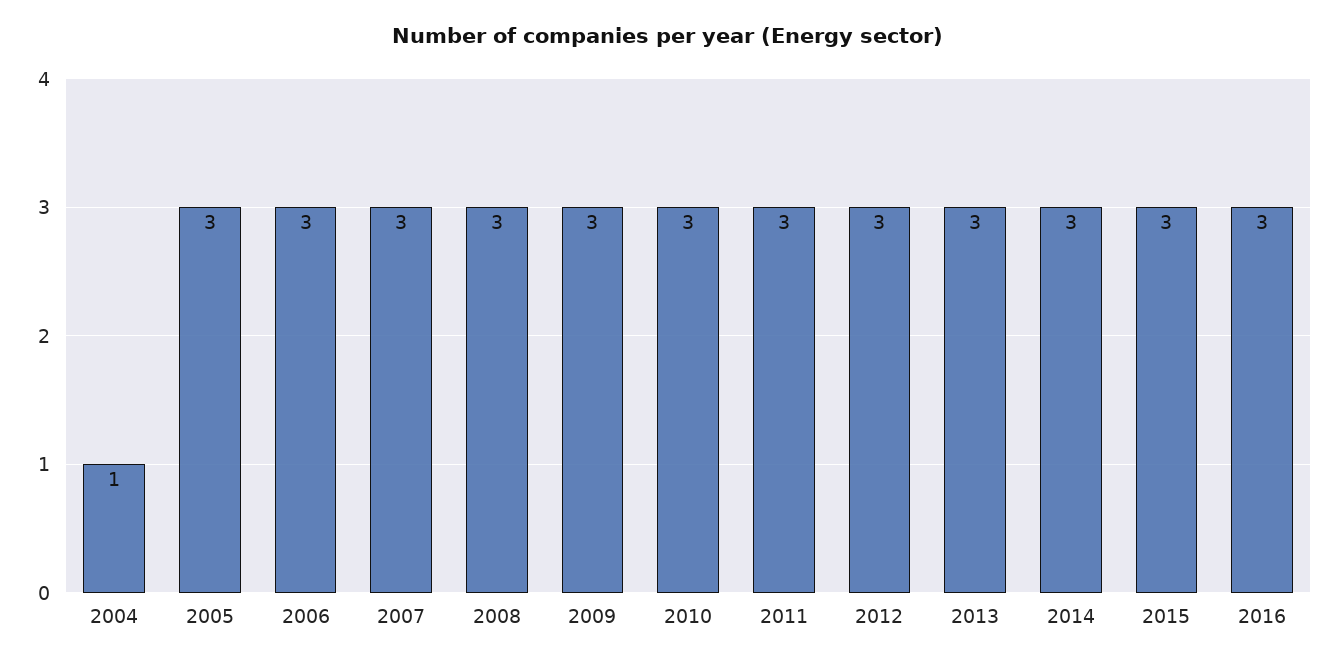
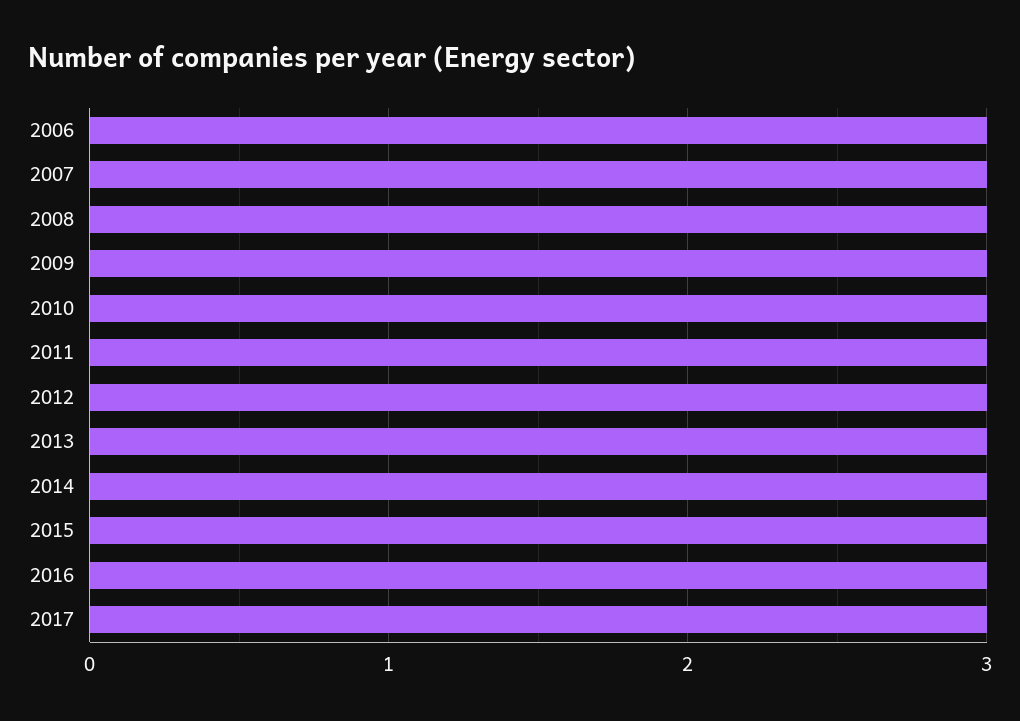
2004: 1 -> none
2005: 3 -> none
2017: none -> 3

